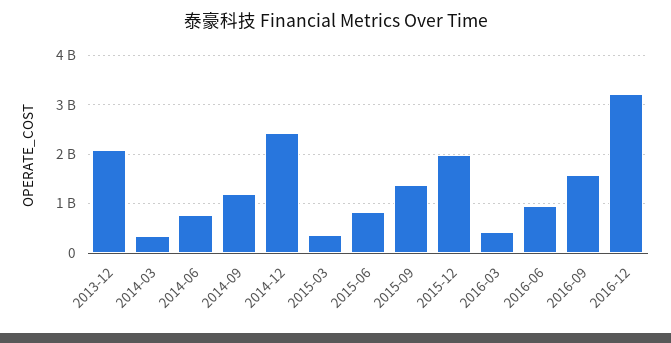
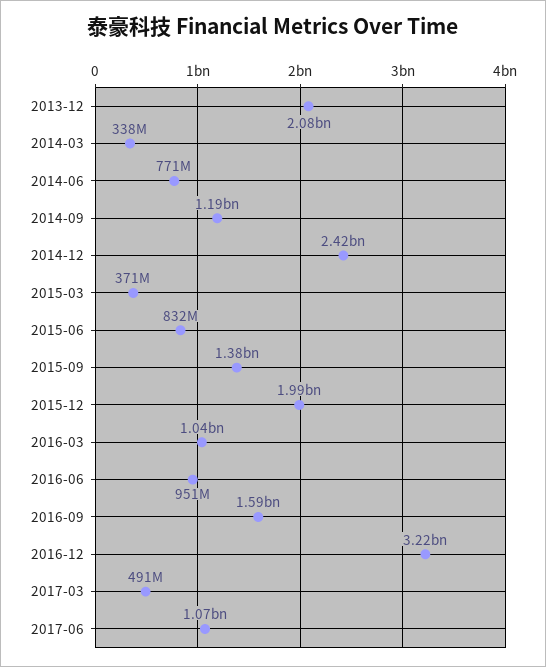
2016-03: 400000000 -> 1040000000
2017-03: none -> 491000000
2017-06: none -> 1070000000

